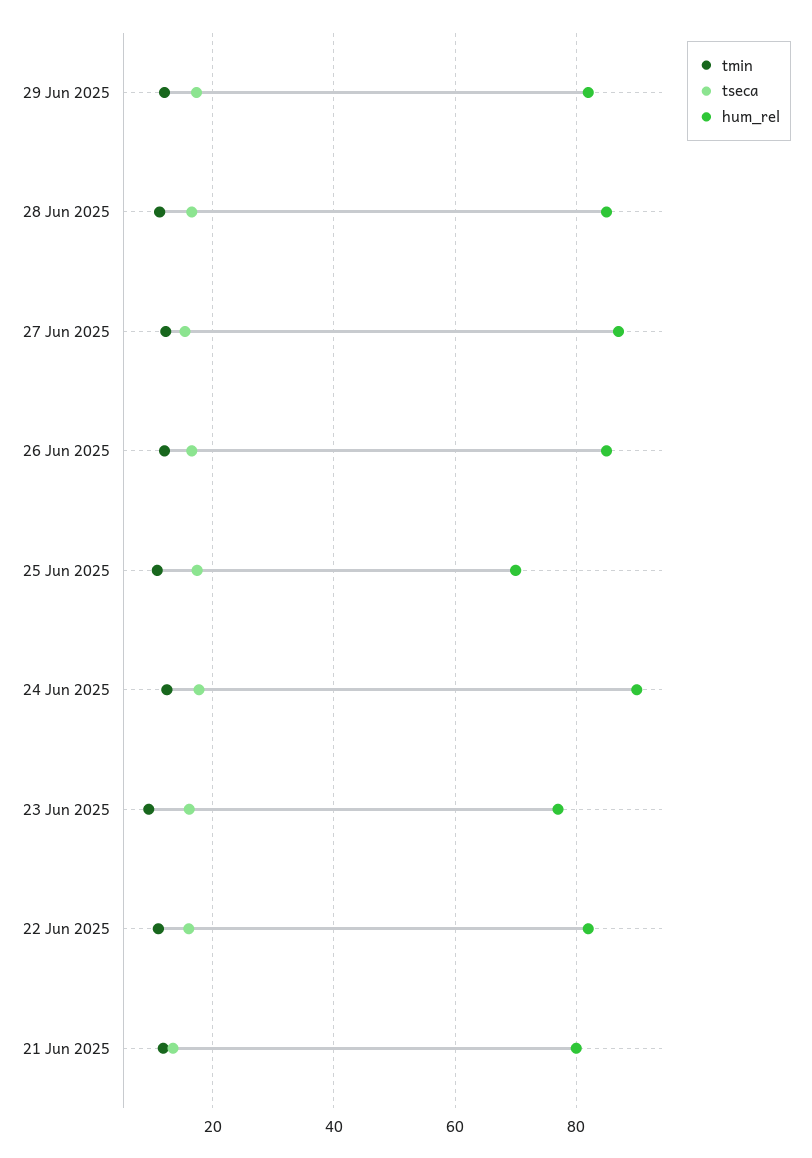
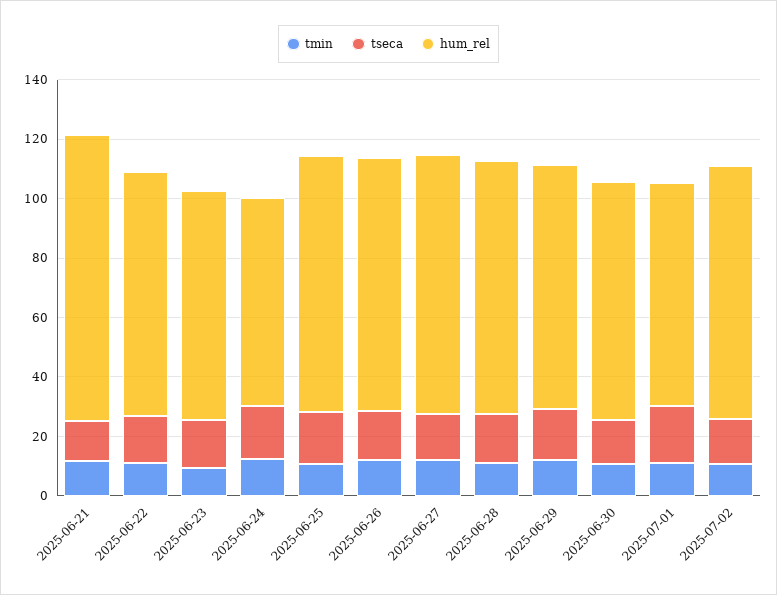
hum_rel, 25 Jun 2025: 70 -> 85
hum_rel, 24 Jun 2025: 90 -> 70
hum_rel, 21 Jun 2025: 80 -> 95
tmin, 2025-06-30: none -> 10
tseca, 2025-06-30: none -> 15
hum_rel, 2025-06-30: none -> 80
tmin, 2025-07-01: none -> 10
tseca, 2025-07-01: none -> 20
hum_rel, 2025-07-01: none -> 75
tmin, 2025-07-02: none -> 10
tseca, 2025-07-02: none -> 15
hum_rel, 2025-07-02: none -> 85

